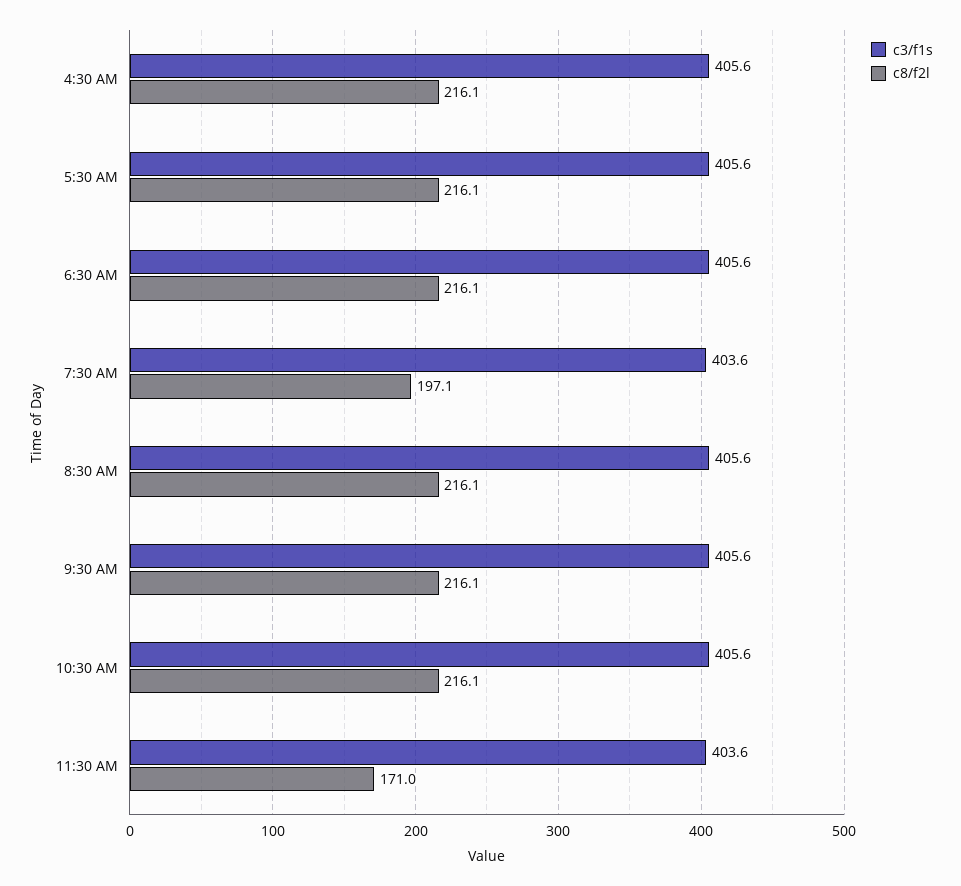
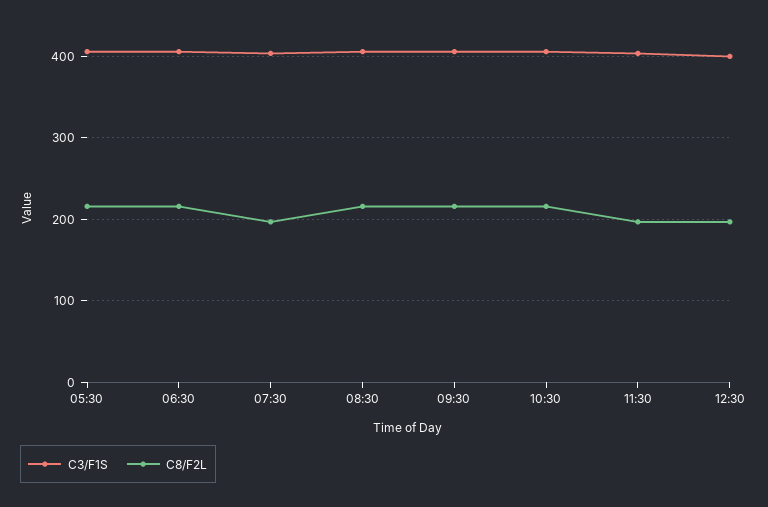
c3/f1s, 4:30 AM: 405.6 -> none
c8/f2l, 4:30 AM: 216.1 -> none
c8/f2l, 11:30 AM: 171 -> 200
c3/f1s, 12:30: none -> 400
c8/f2l, 12:30: none -> 200

